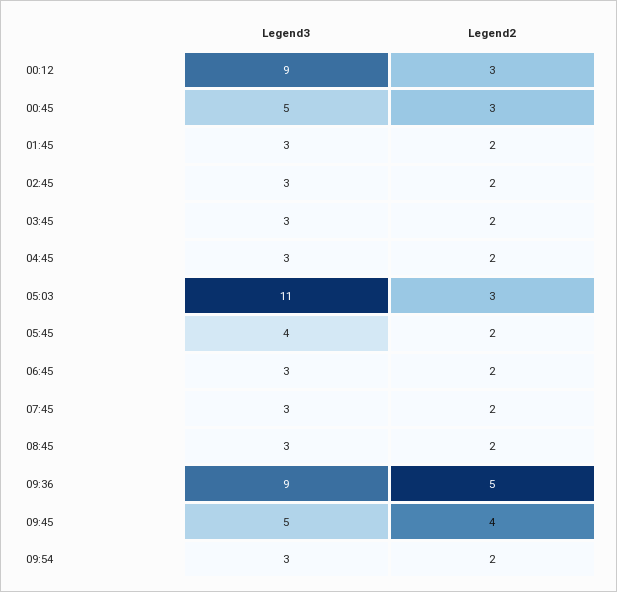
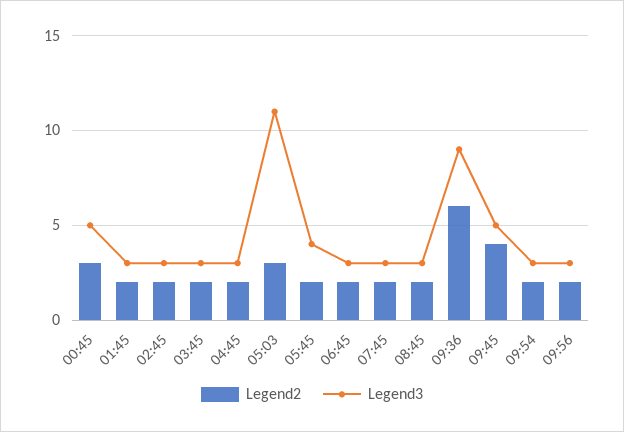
Legend3, 00:12: 9 -> none
Legend2, 00:12: 3 -> none
Legend2, 09:36: 5 -> 6
Legend2, 09:56: none -> 2
Legend3, 09:56: none -> 3

